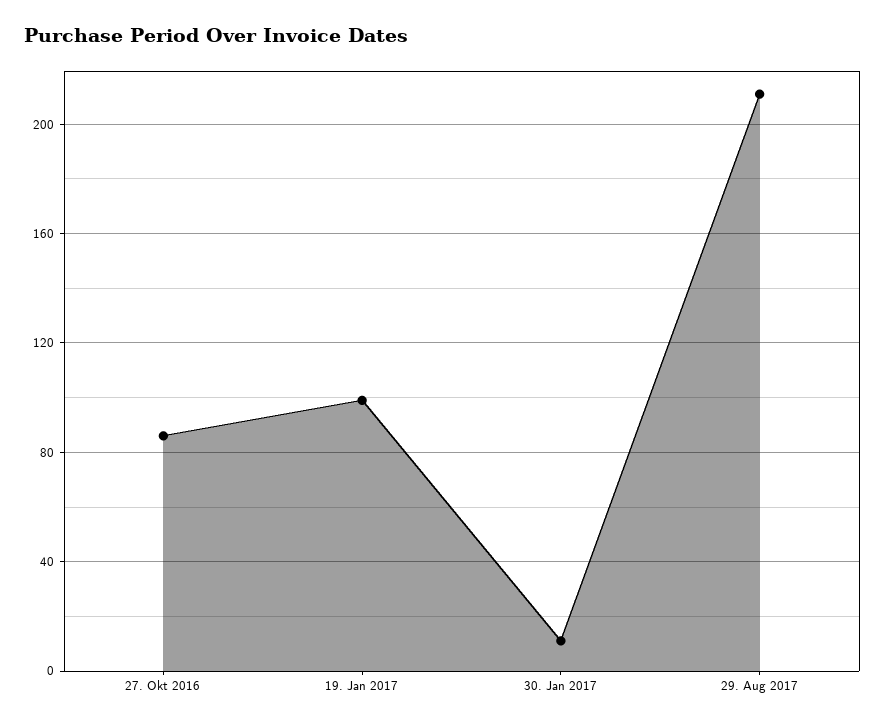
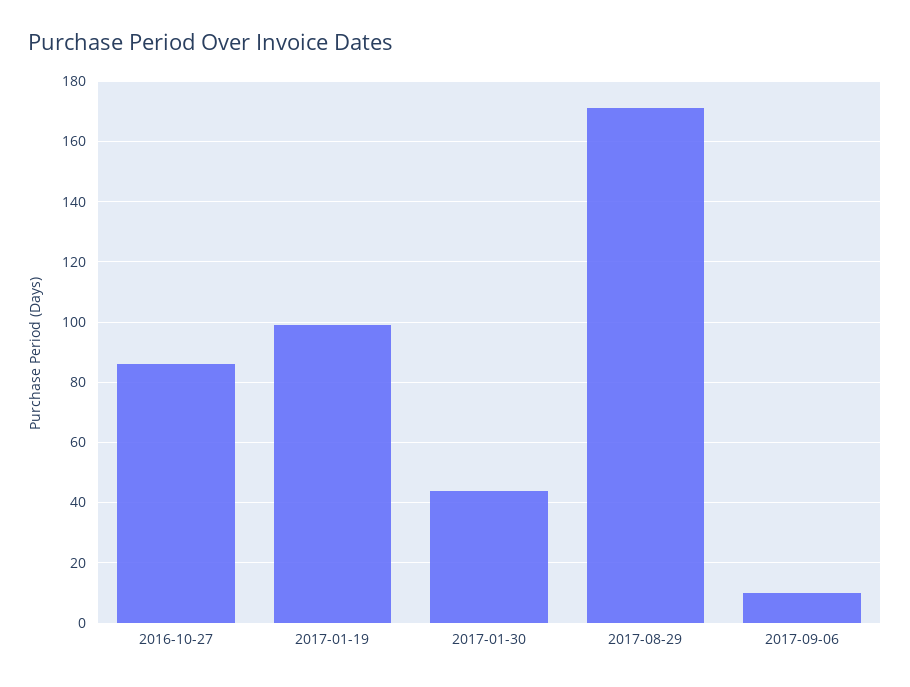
30. Jan 2017: 10 -> 45
29. Aug 2017: 210 -> 170
2017-09-06: none -> 10

